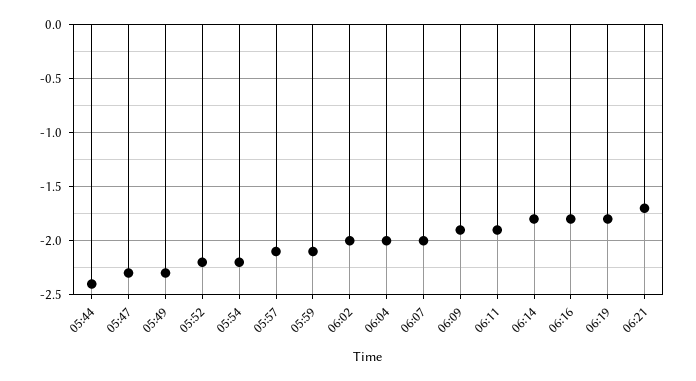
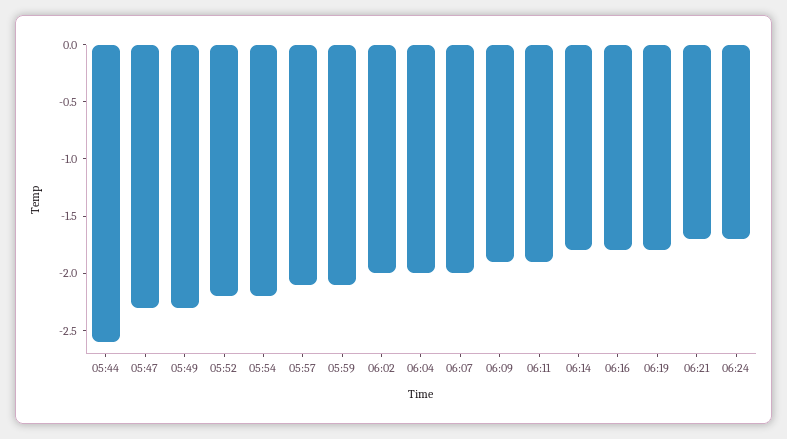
05:44: -2.4 -> -2.6
06:24: none -> -1.7

